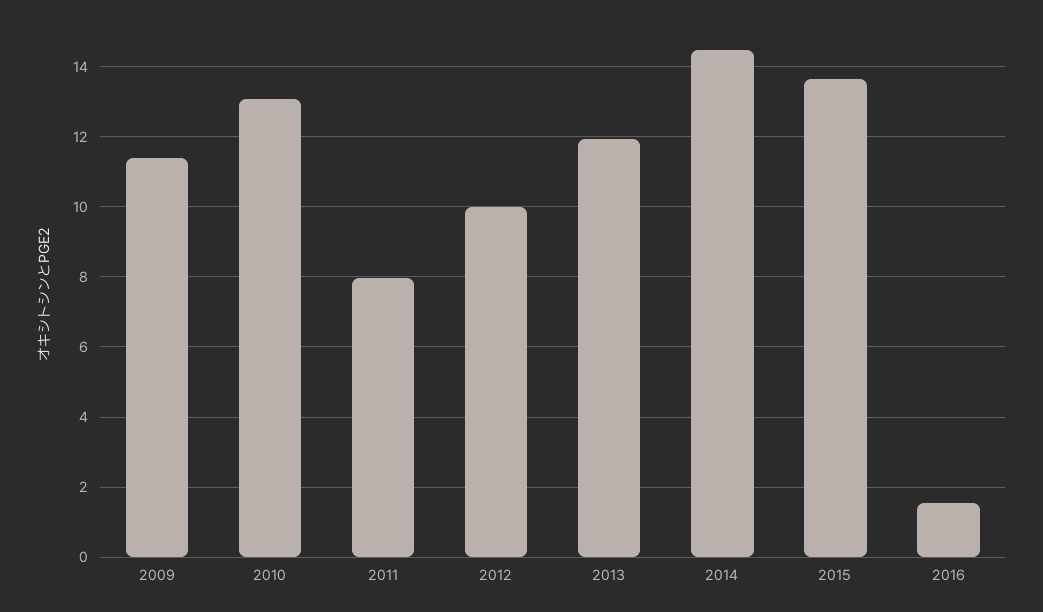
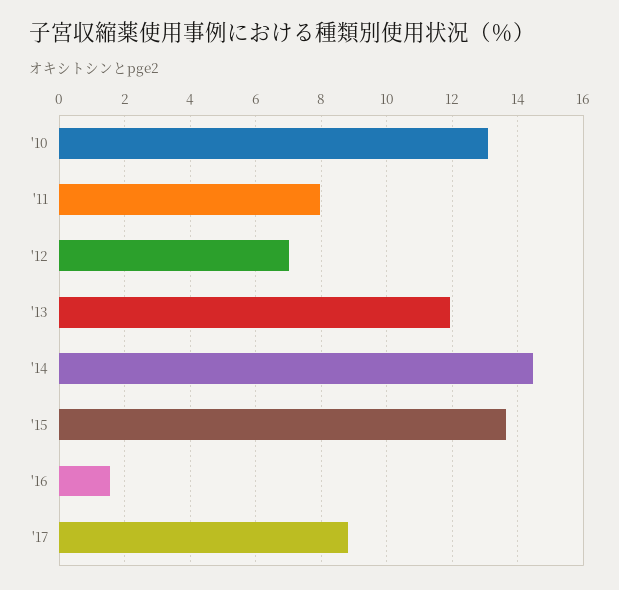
2009: 11.4 -> none
2012: 10 -> 7
'17: none -> 8.8

